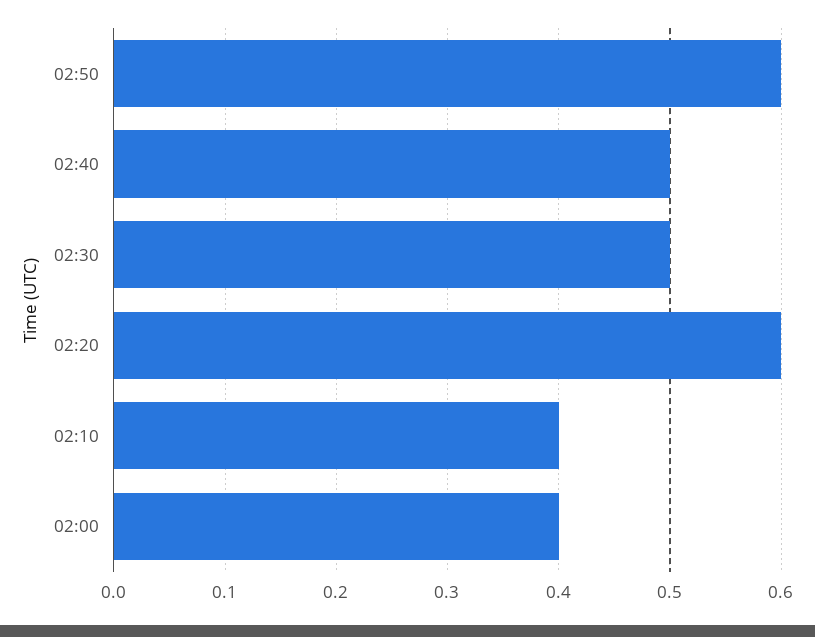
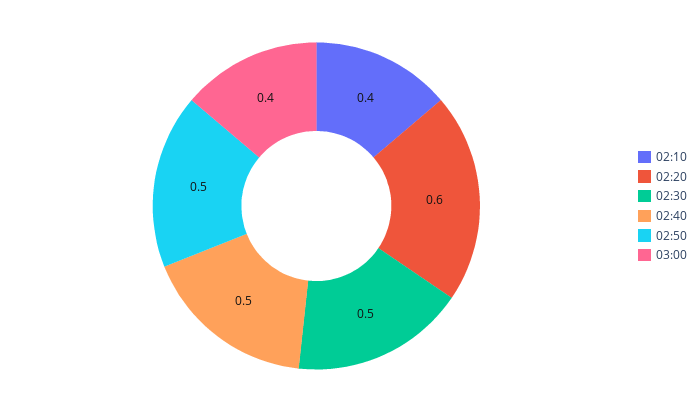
02:50: 0.6 -> 0.5
02:00: 0.4 -> none
03:00: none -> 0.4

